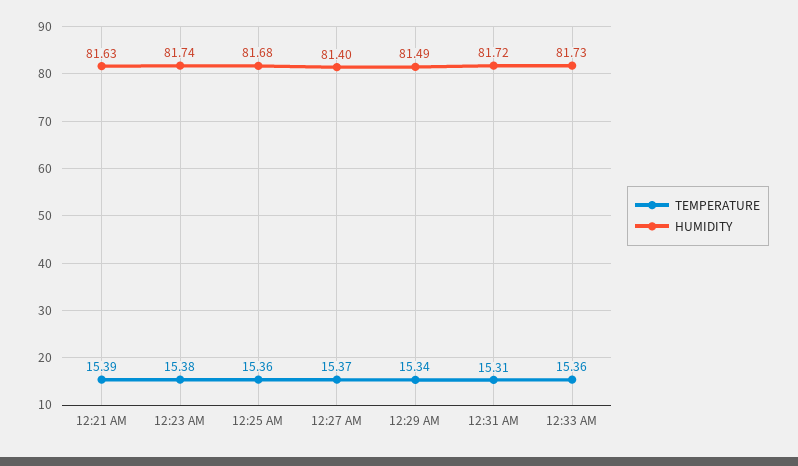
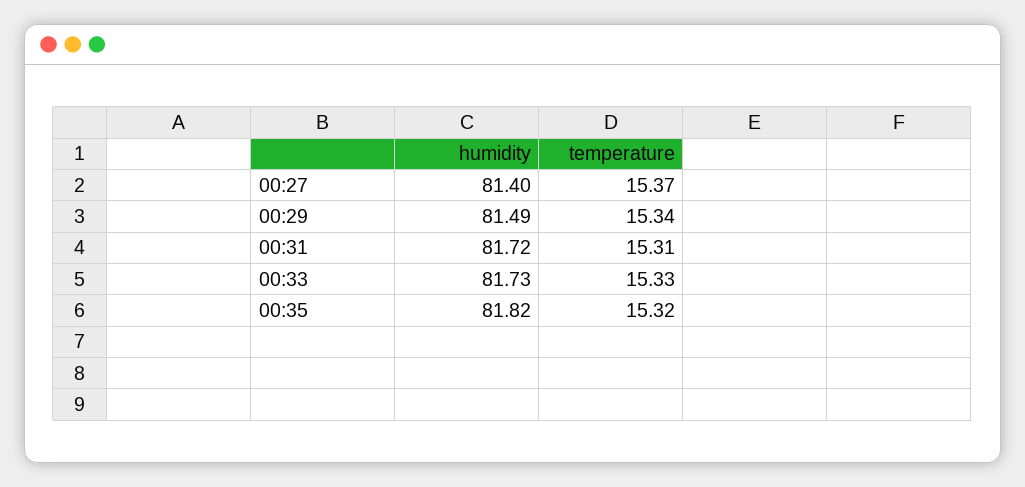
TEMPERATURE, 12:21 AM: 15.39 -> none
HUMIDITY, 12:21 AM: 81.63 -> none
TEMPERATURE, 12:23 AM: 15.38 -> none
HUMIDITY, 12:23 AM: 81.74 -> none
TEMPERATURE, 12:25 AM: 15.36 -> none
HUMIDITY, 12:25 AM: 81.68 -> none
TEMPERATURE, 12:33 AM: 15.36 -> 15.33
HUMIDITY, 00:35: none -> 81.82
TEMPERATURE, 00:35: none -> 15.32

